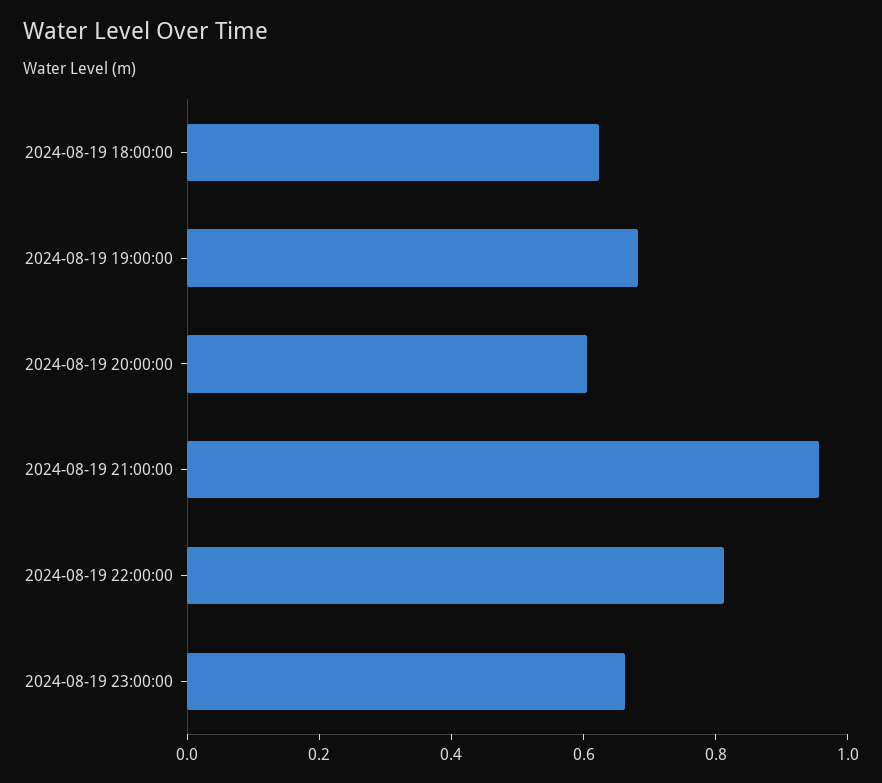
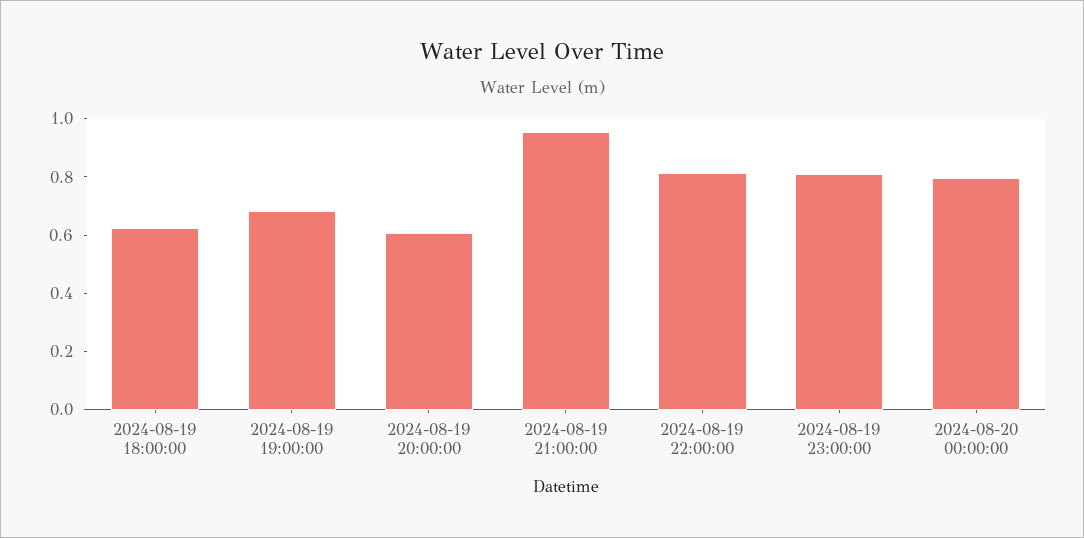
2024-08-19 23:00:00: 0.65 -> 0.8
2024-08-20 00:00:00: none -> 0.8

